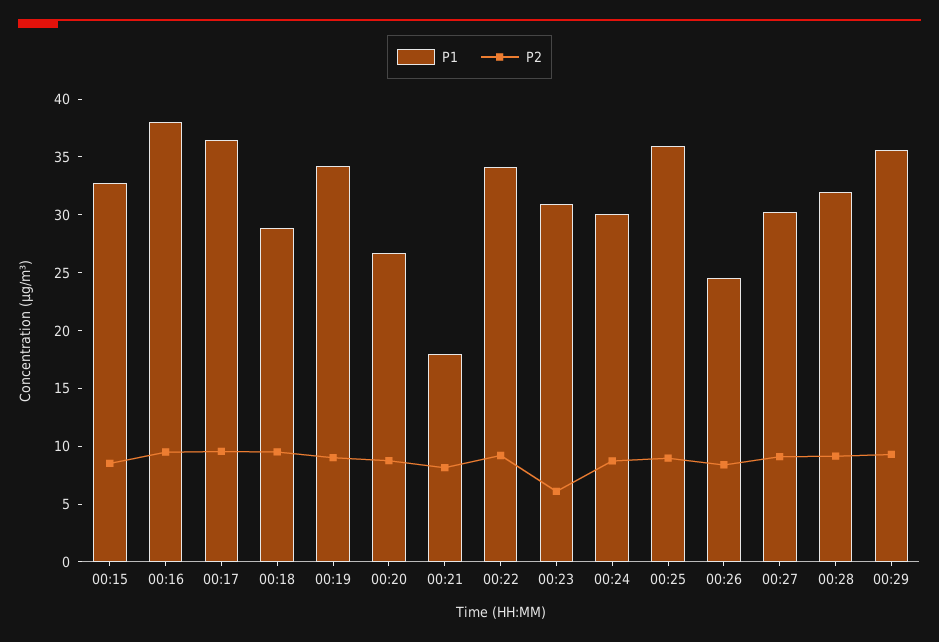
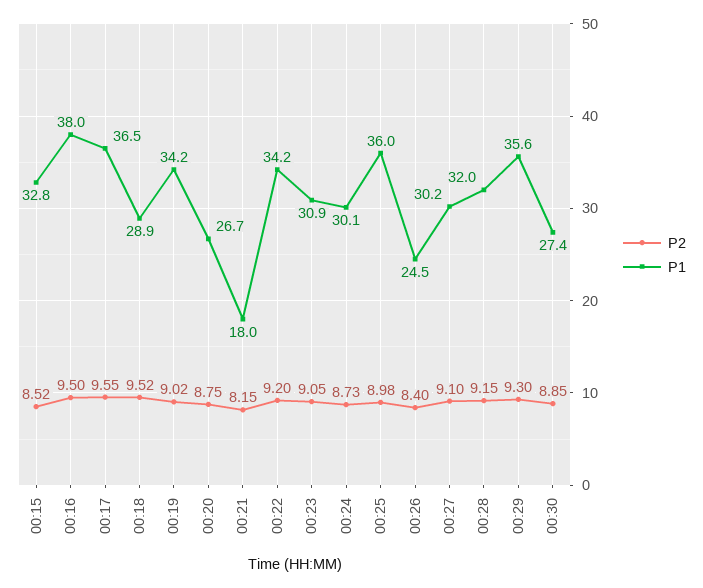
P2, 00:23: 6 -> 9.05
P2, 00:30: none -> 8.85
P1, 00:30: none -> 27.4

